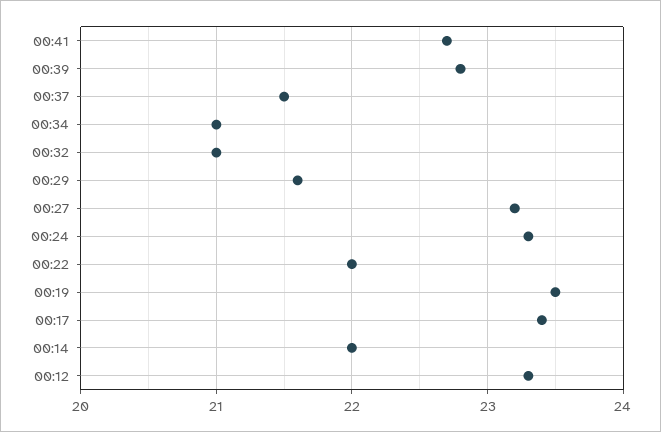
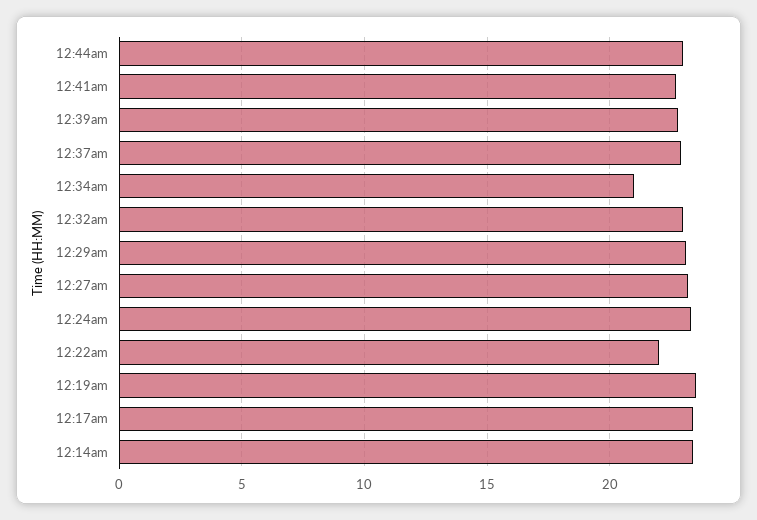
00:37: 21.5 -> 23
00:32: 21 -> 23
00:29: 21.6 -> 23
00:14: 22 -> 23.5
00:12: 23.3 -> none
12:44am: none -> 23

